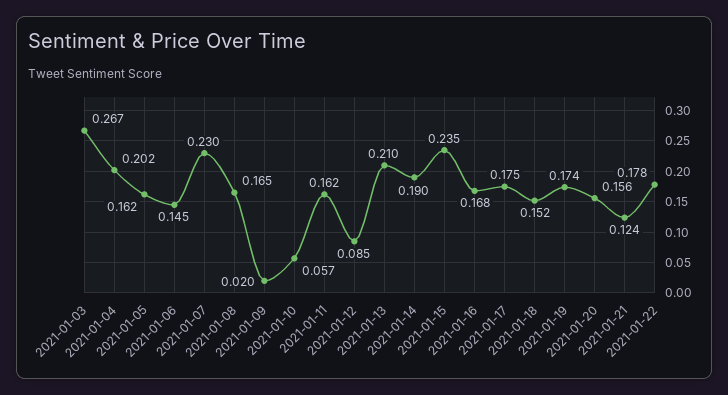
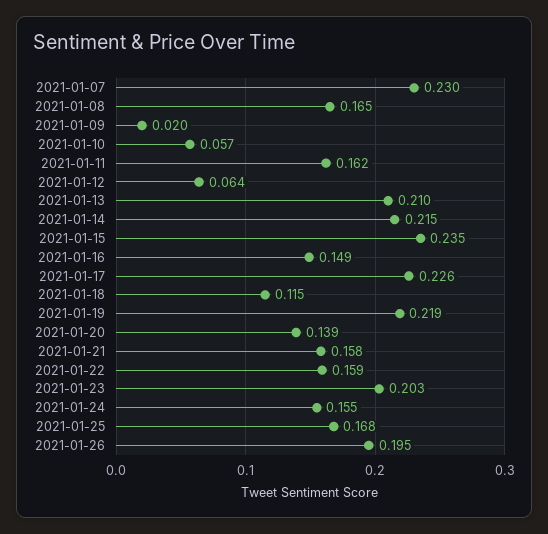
2021-01-03: 0.267 -> none
2021-01-04: 0.202 -> none
2021-01-05: 0.162 -> none
2021-01-06: 0.145 -> none
2021-01-12: 0.085 -> 0.064
2021-01-14: 0.19 -> 0.215
2021-01-16: 0.168 -> 0.149
2021-01-17: 0.175 -> 0.226
2021-01-18: 0.152 -> 0.115
2021-01-19: 0.174 -> 0.219
2021-01-20: 0.156 -> 0.139
2021-01-21: 0.124 -> 0.158
2021-01-22: 0.178 -> 0.159
2021-01-23: none -> 0.203
2021-01-24: none -> 0.155
2021-01-25: none -> 0.168
2021-01-26: none -> 0.195

